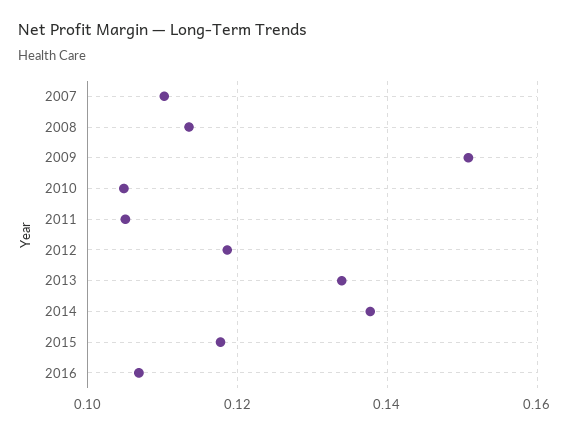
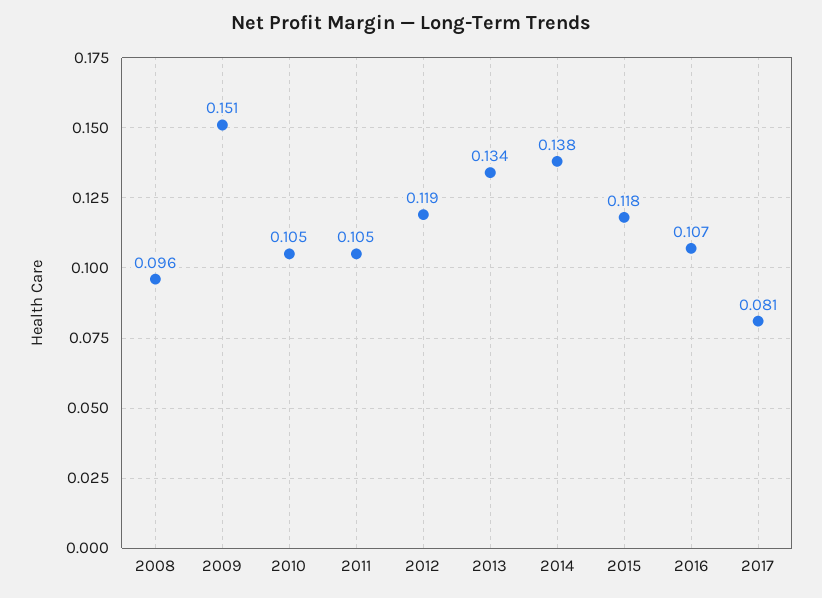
2007: 0.11 -> none
2008: 0.114 -> 0.096
2017: none -> 0.081

